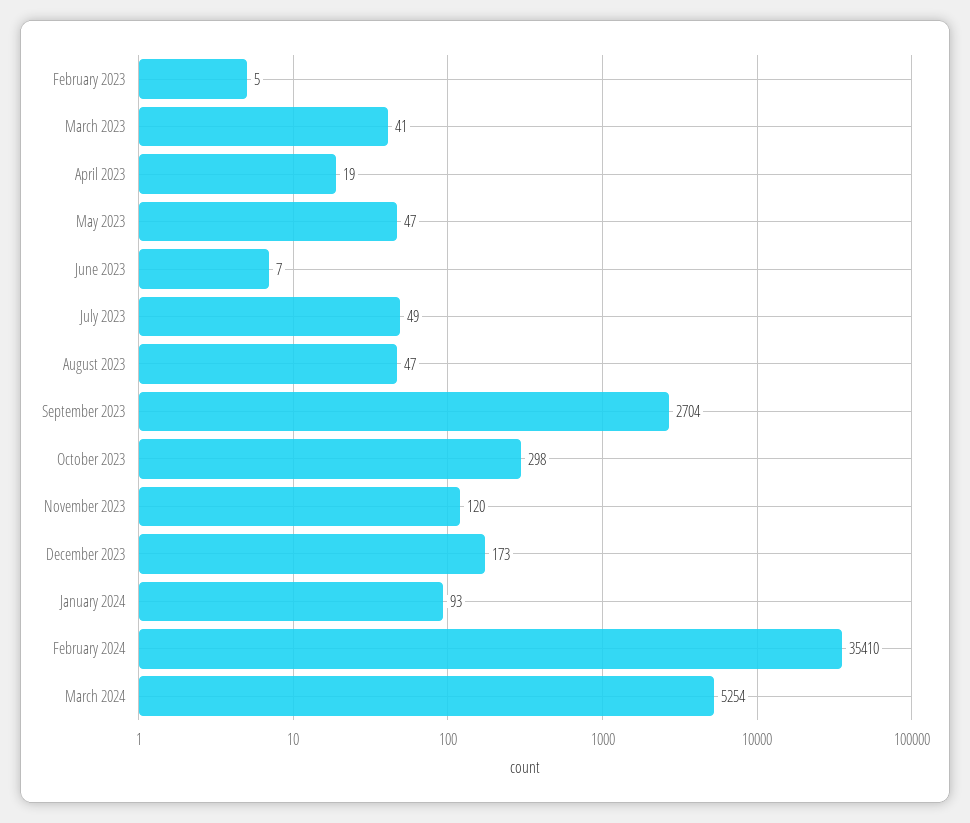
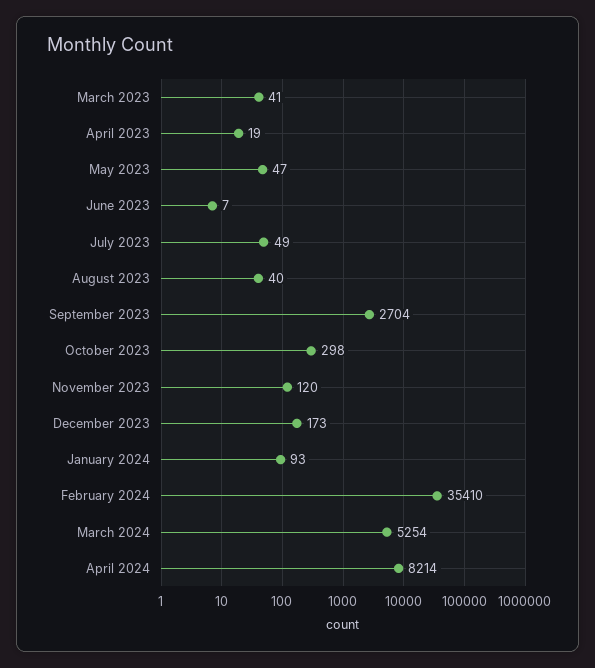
February 2023: 5 -> none
August 2023: 47 -> 40
April 2024: none -> 8214

